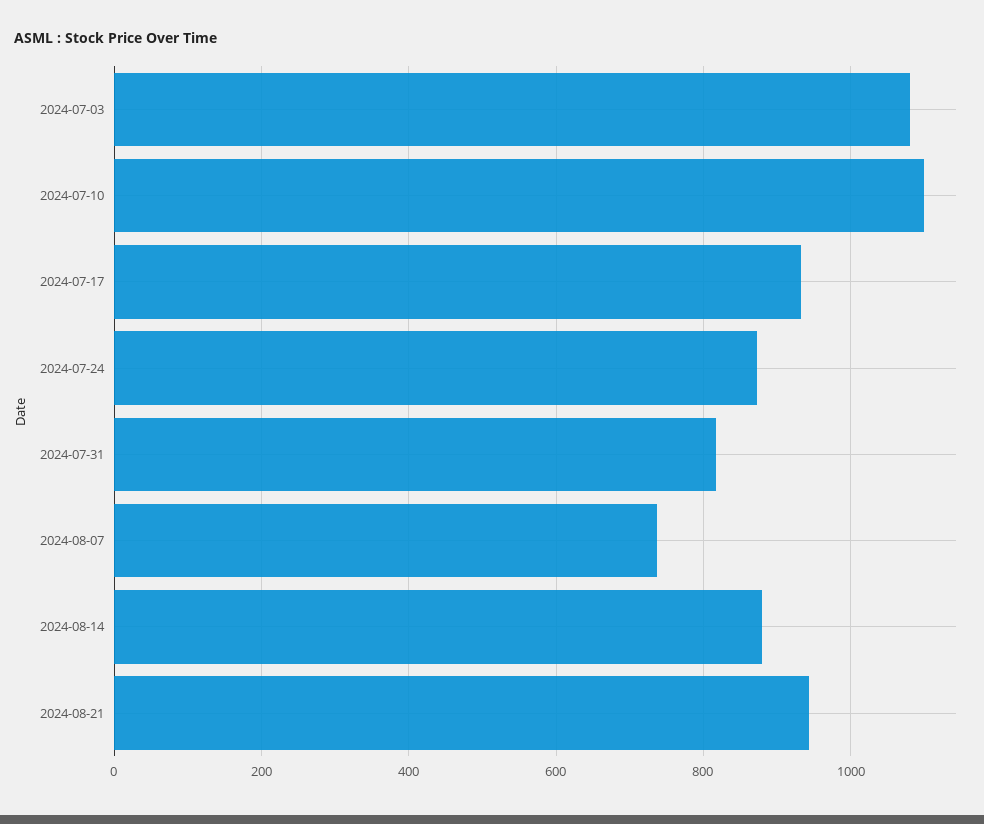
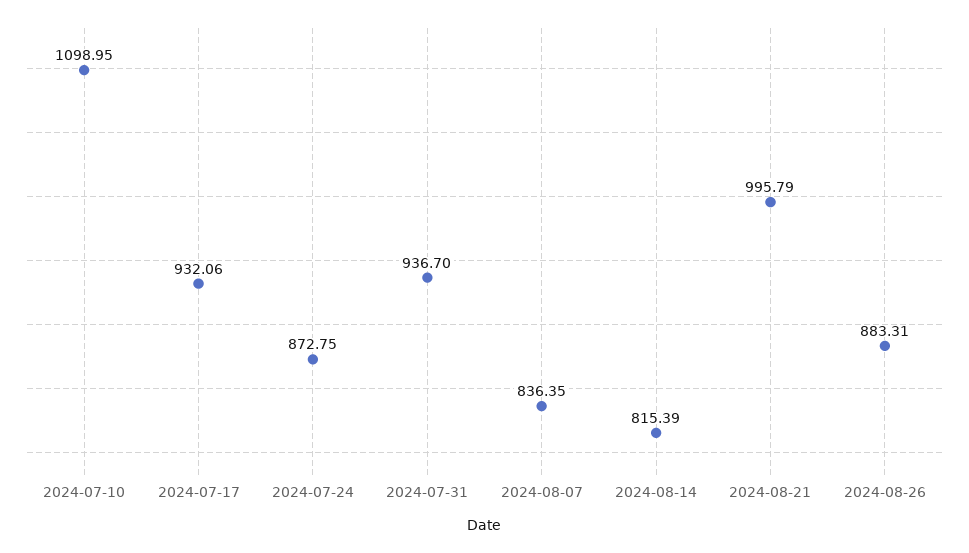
2024-07-03: 1080 -> none
2024-07-31: 820 -> 936.7
2024-08-07: 740 -> 836.35
2024-08-14: 880 -> 815.39
2024-08-21: 940 -> 995.79
2024-08-26: none -> 883.31

